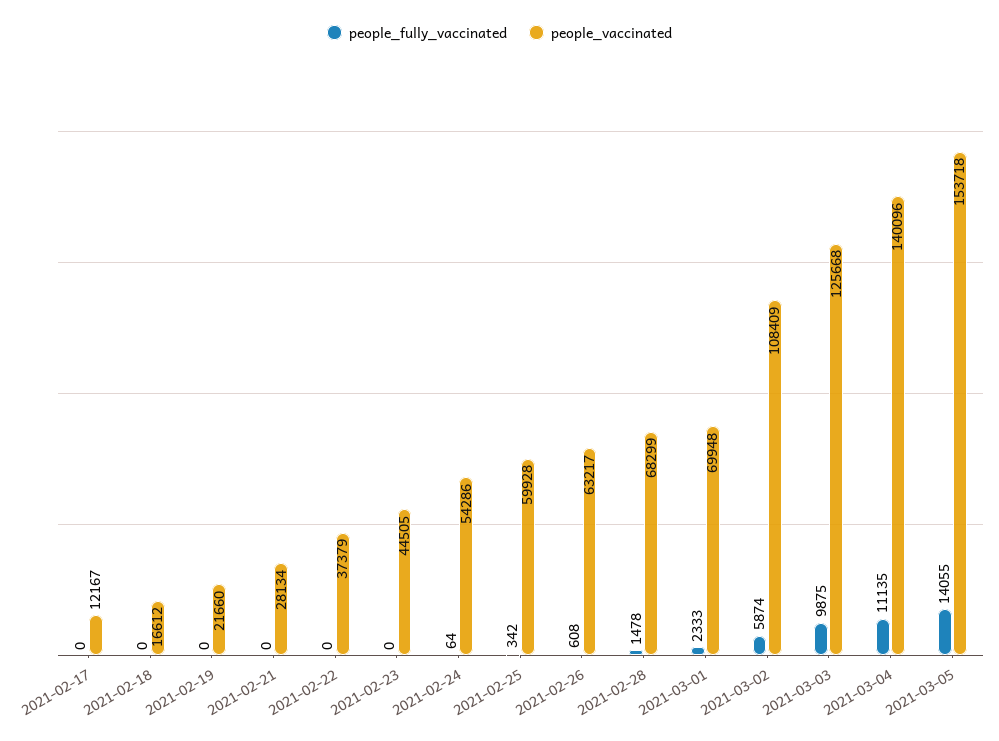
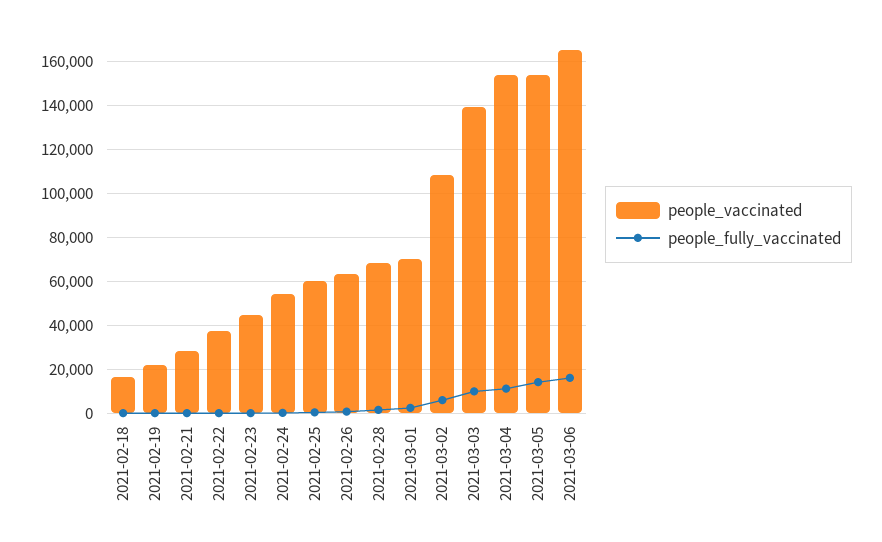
people_fully_vaccinated, 2021-02-17: 0 -> none
people_vaccinated, 2021-02-17: 12167 -> none
people_vaccinated, 2021-03-03: 125668 -> 140000
people_vaccinated, 2021-03-04: 140096 -> 155000
people_vaccinated, 2021-03-06: none -> 165000
people_fully_vaccinated, 2021-03-06: none -> 15000

